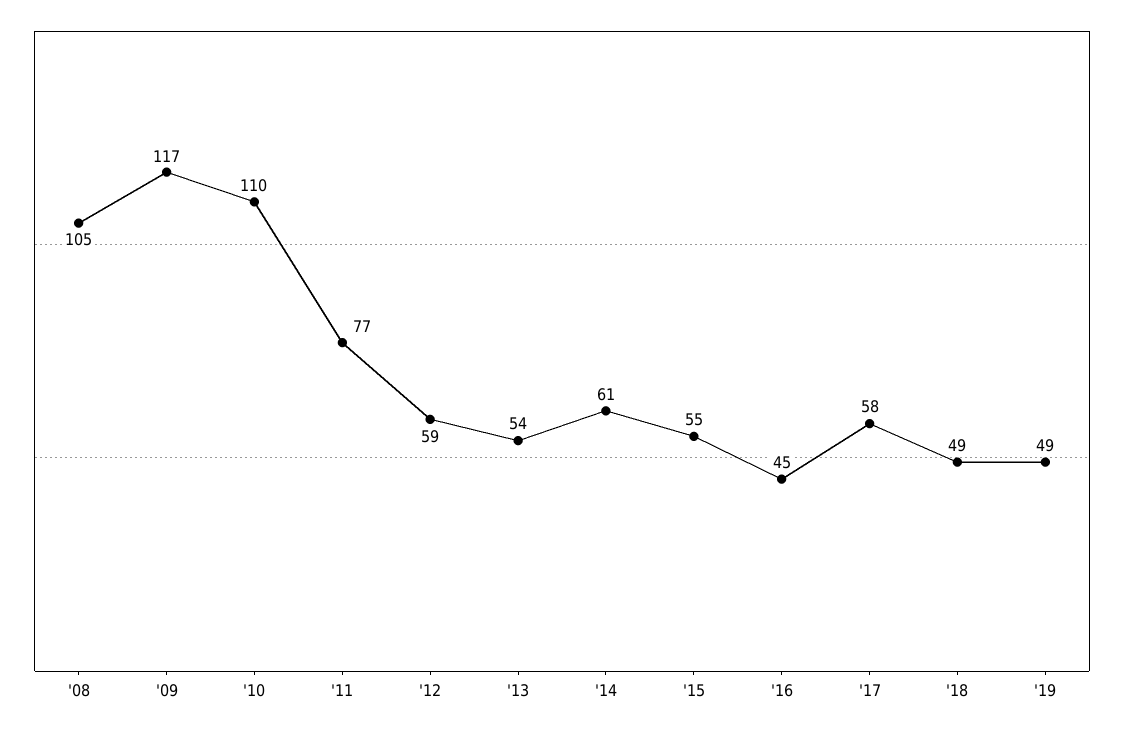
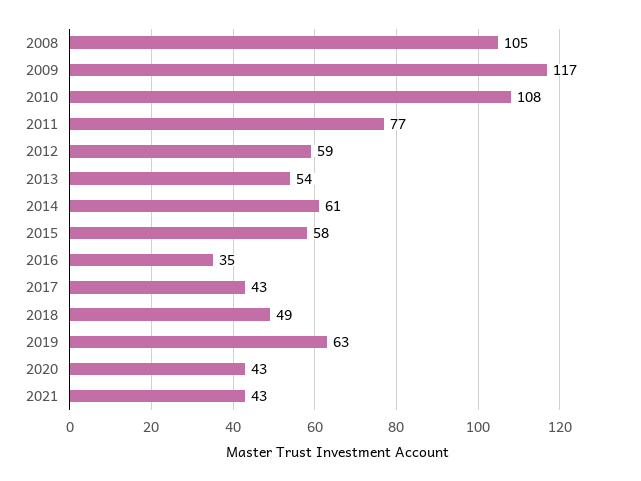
'10: 110 -> 108
'15: 55 -> 58
'16: 45 -> 35
'17: 58 -> 43
'19: 49 -> 63
2020: none -> 43
2021: none -> 43

